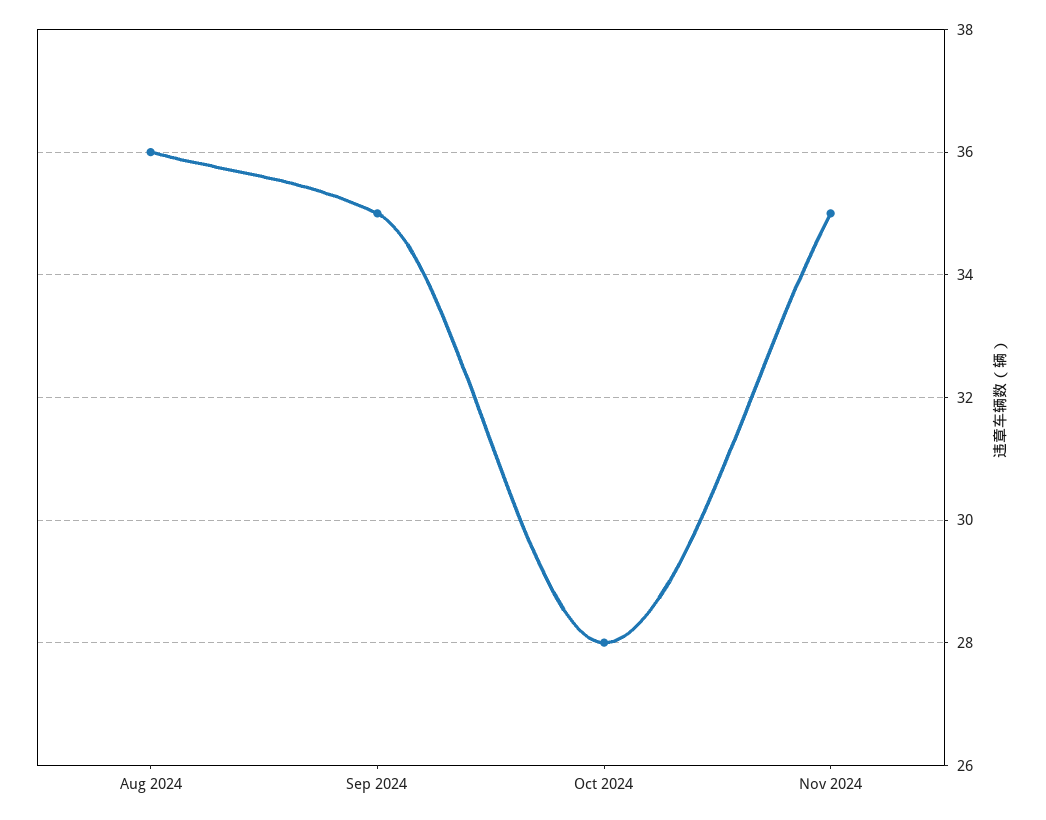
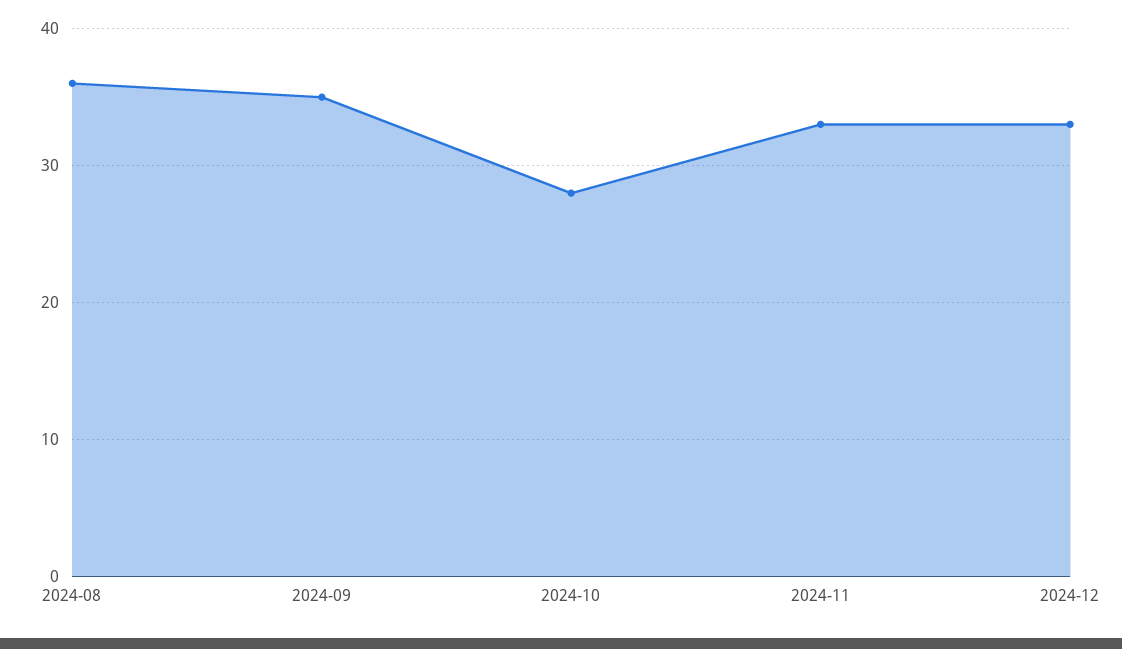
Nov 2024: 35 -> 33
2024-12: none -> 33

